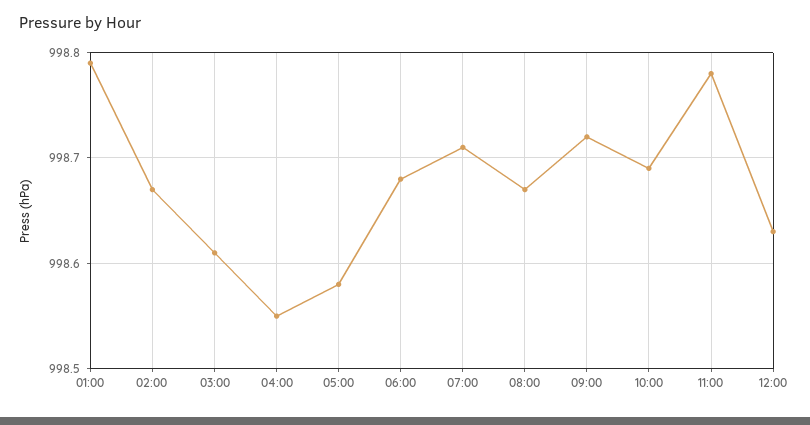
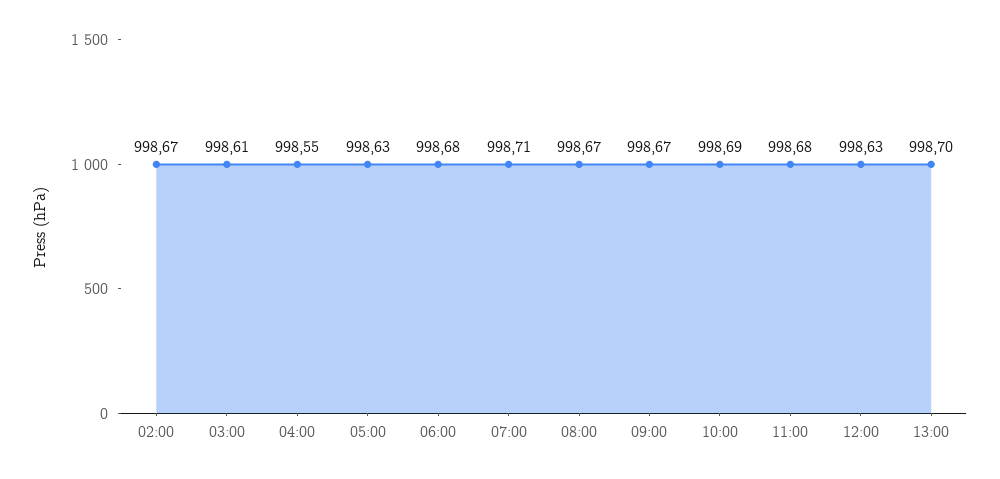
01:00: 998.79 -> none
05:00: 998.58 -> 998.63
09:00: 998.72 -> 998.67
11:00: 998.78 -> 998.68
13:00: none -> 998.7

